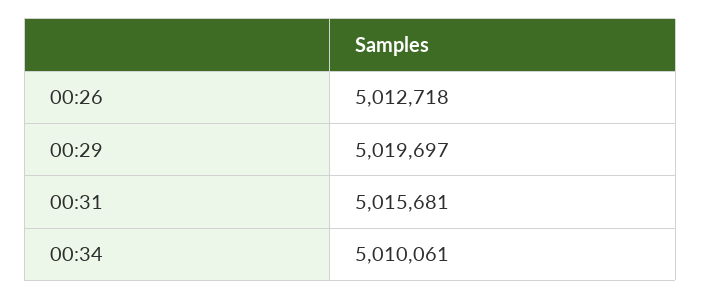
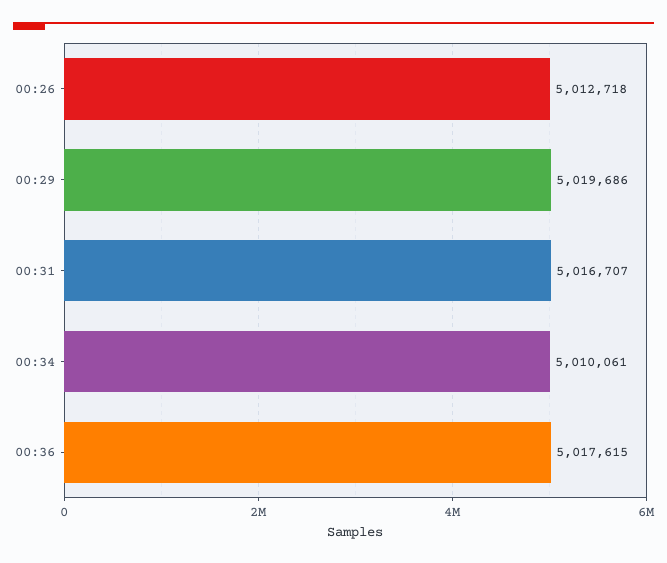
00:29: 5019697 -> 5019686
00:31: 5015681 -> 5016707
00:36: none -> 5017615

